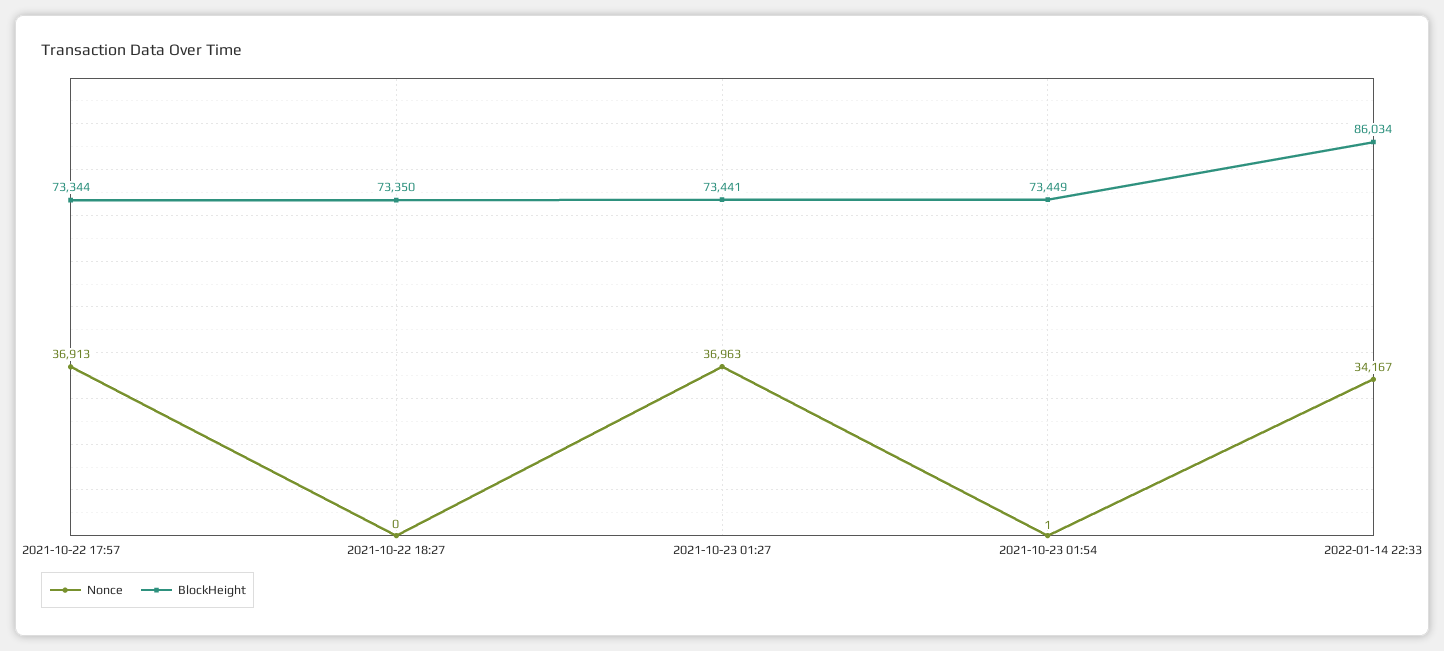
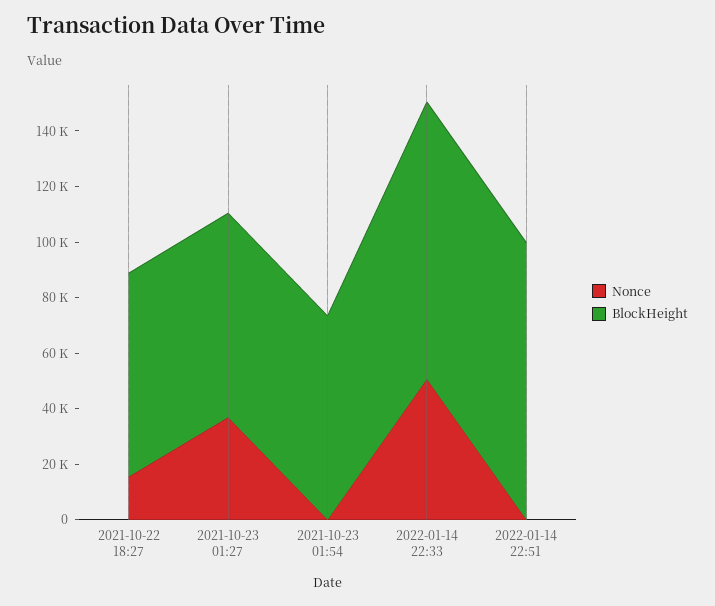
Nonce, 2021-10-22 17:57: 36913 -> none
BlockHeight, 2021-10-22 17:57: 73344 -> none
Nonce, 2021-10-22 18:27: 0 -> 15000
Nonce, 2022-01-14 22:33: 34167 -> 50000
BlockHeight, 2022-01-14 22:33: 86034 -> 100000
Nonce, 2022-01-14 22:51: none -> 0
BlockHeight, 2022-01-14 22:51: none -> 100000

